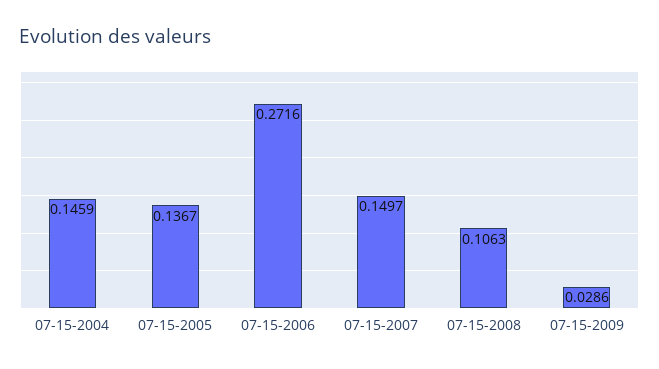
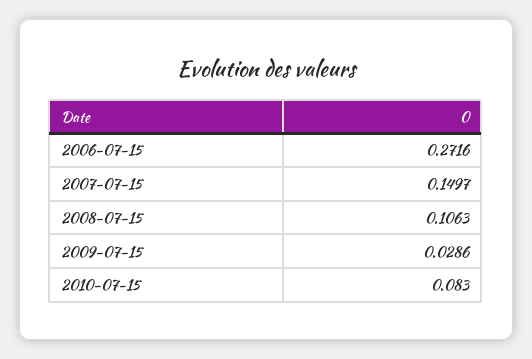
07-15-2004: 0.1459 -> none
07-15-2005: 0.1367 -> none
2010-07-15: none -> 0.083

